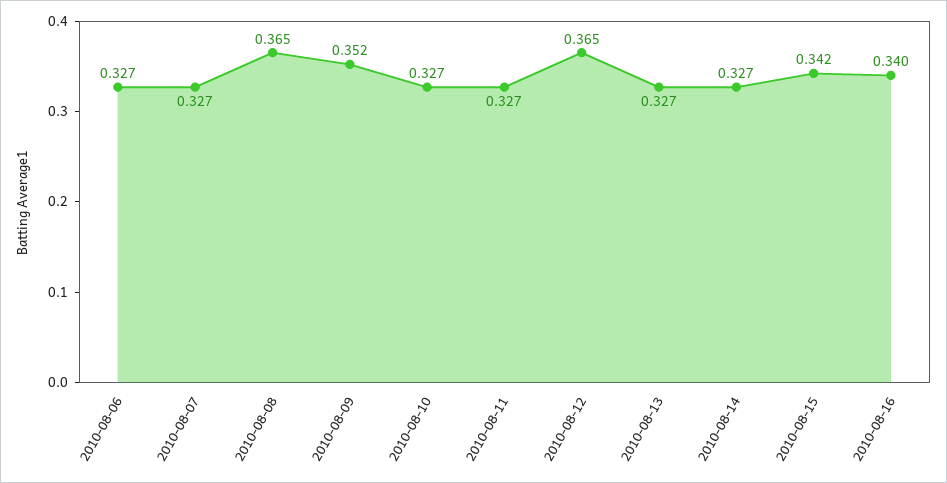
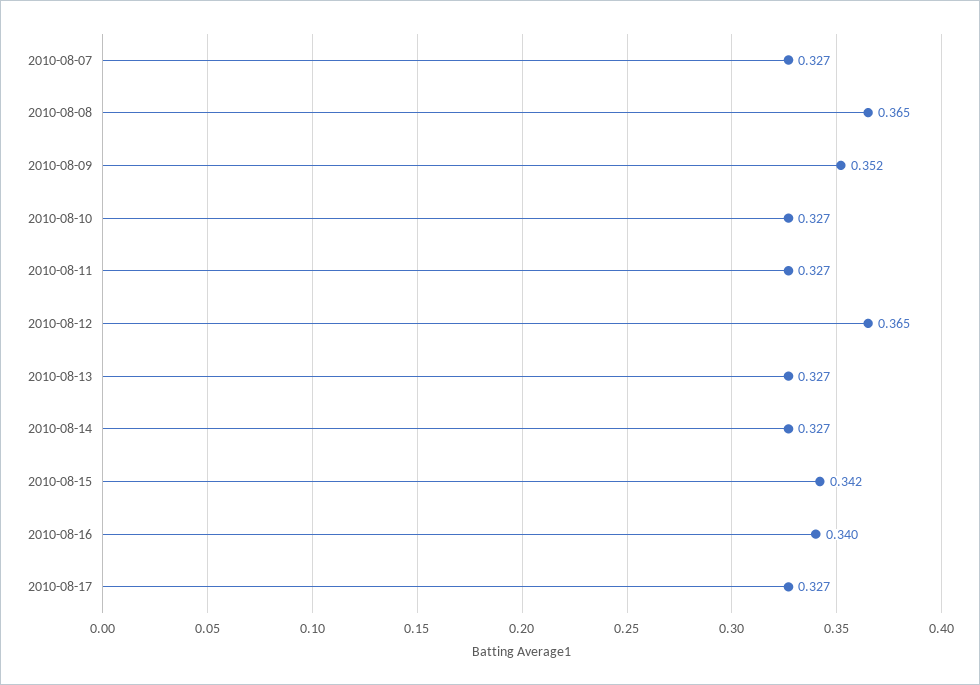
2010-08-06: 0.327 -> none
2010-08-17: none -> 0.327

